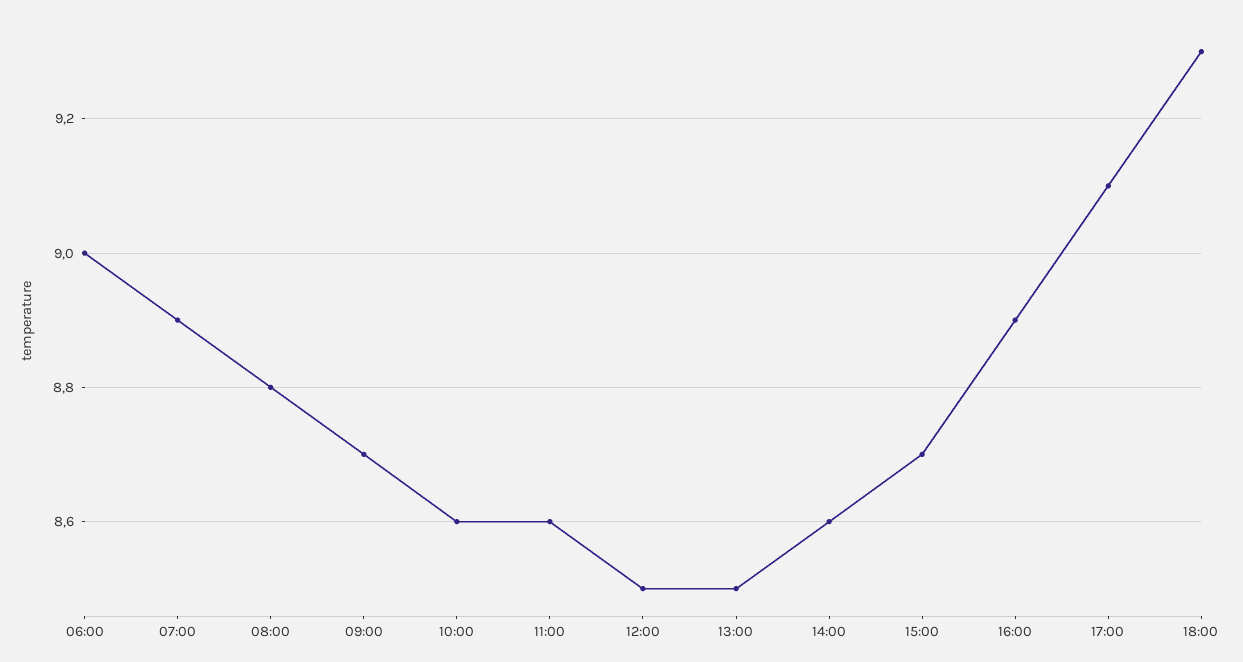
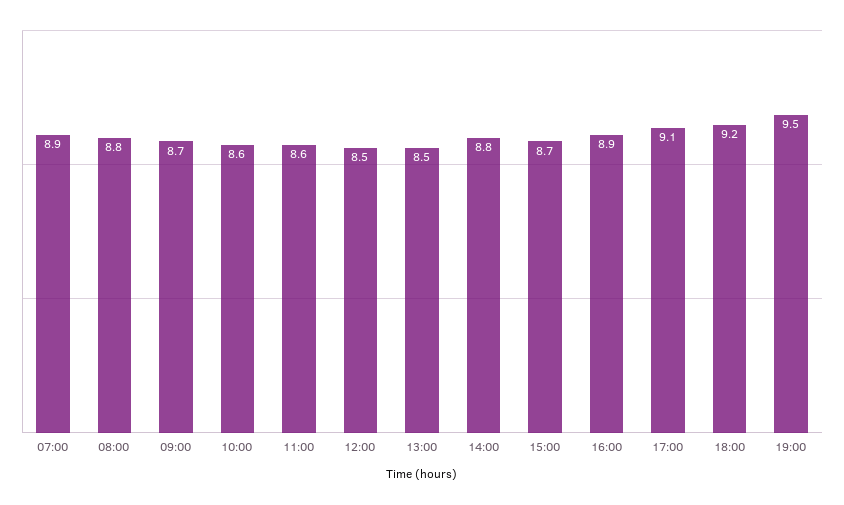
06:00: 9 -> none
14:00: 8.6 -> 8.8
18:00: 9.3 -> 9.2
19:00: none -> 9.5

